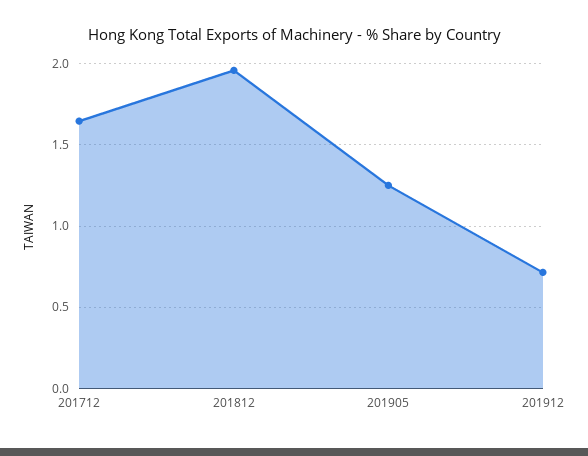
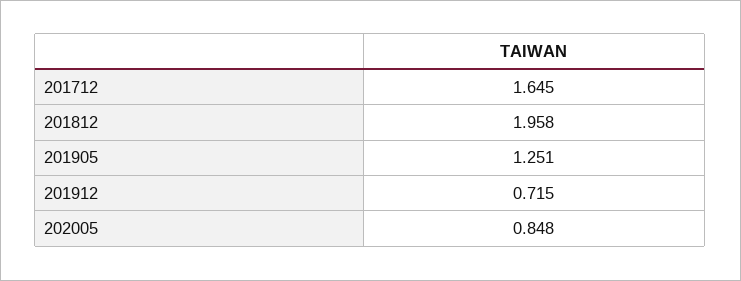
202005: none -> 0.848

